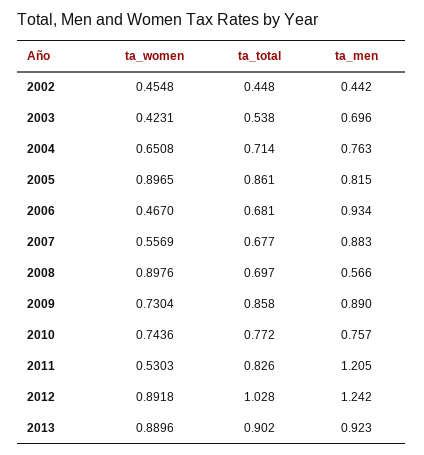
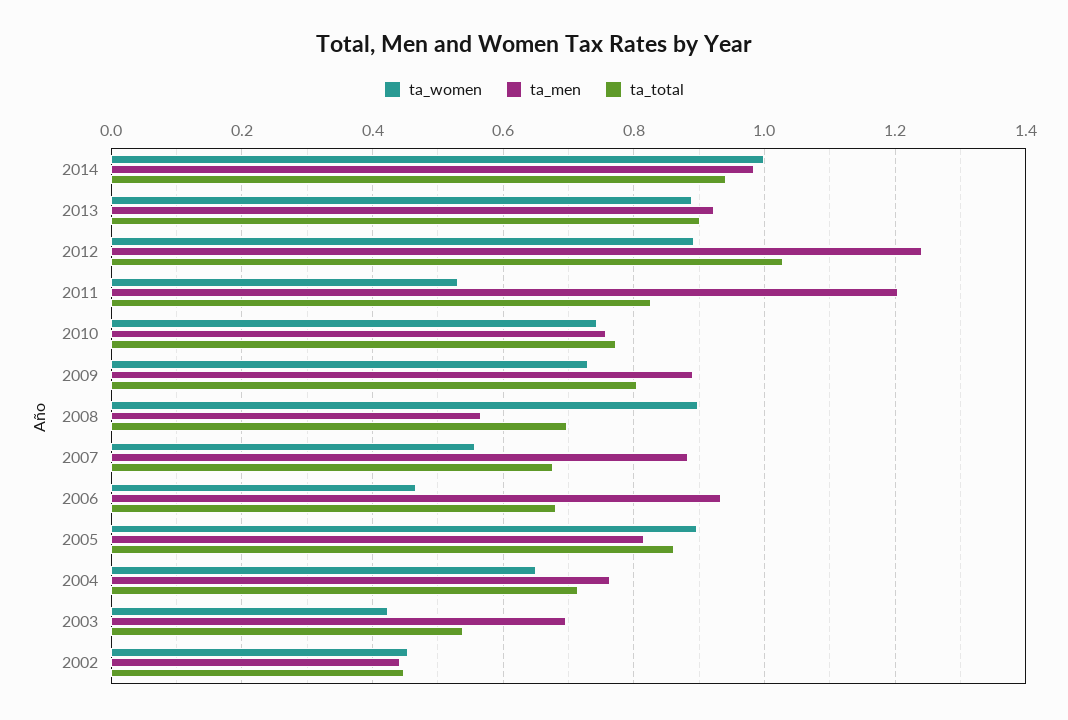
ta_total, 2009: 0.858 -> 0.8
ta_women, 2014: none -> 1
ta_men, 2014: none -> 0.98
ta_total, 2014: none -> 0.94

